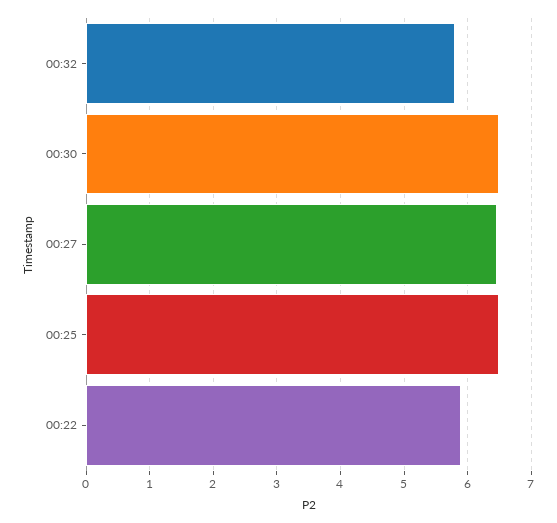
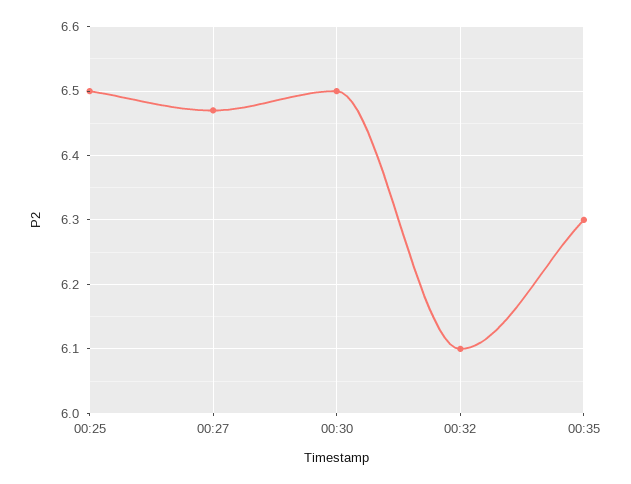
00:32: 5.8 -> 6.1
00:22: 5.9 -> none
00:35: none -> 6.3

